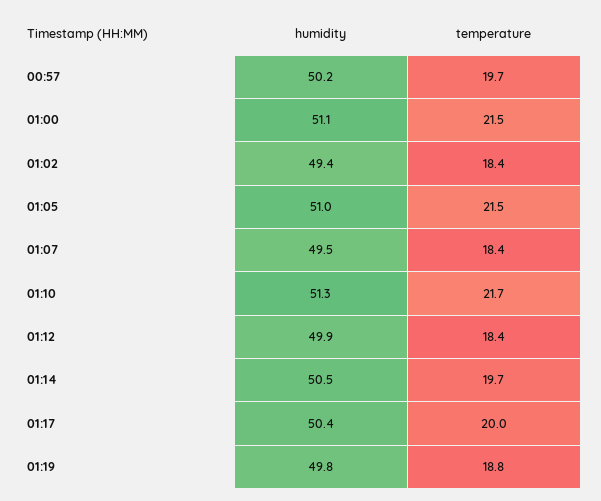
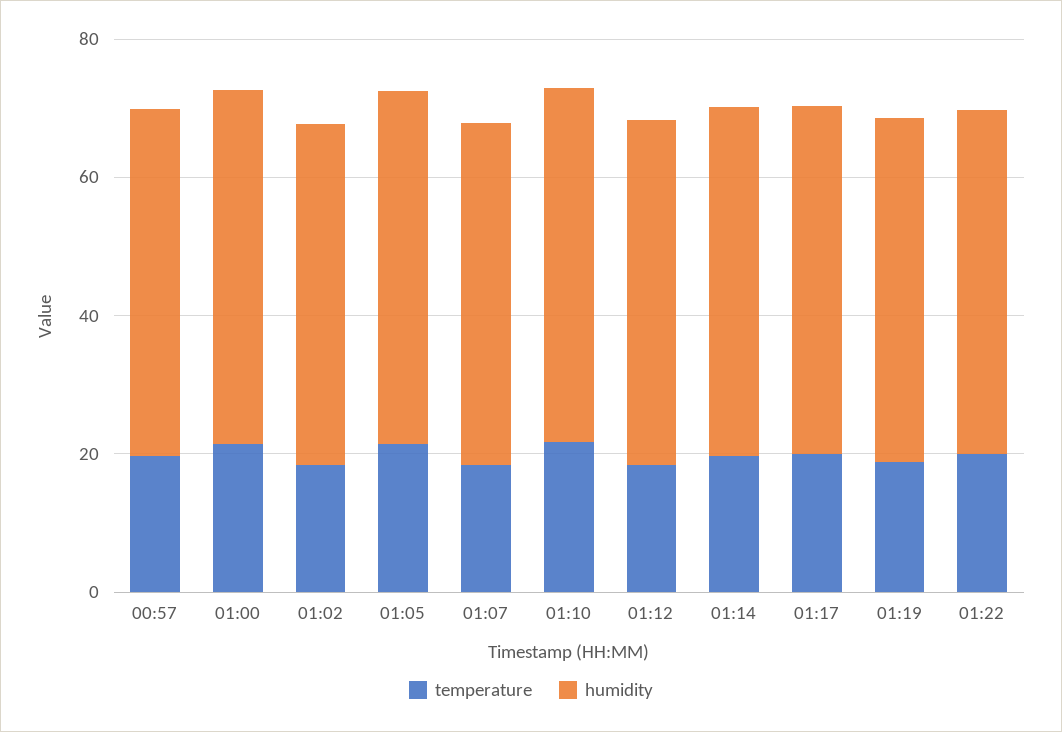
temperature, 01:22: none -> 20
humidity, 01:22: none -> 50

